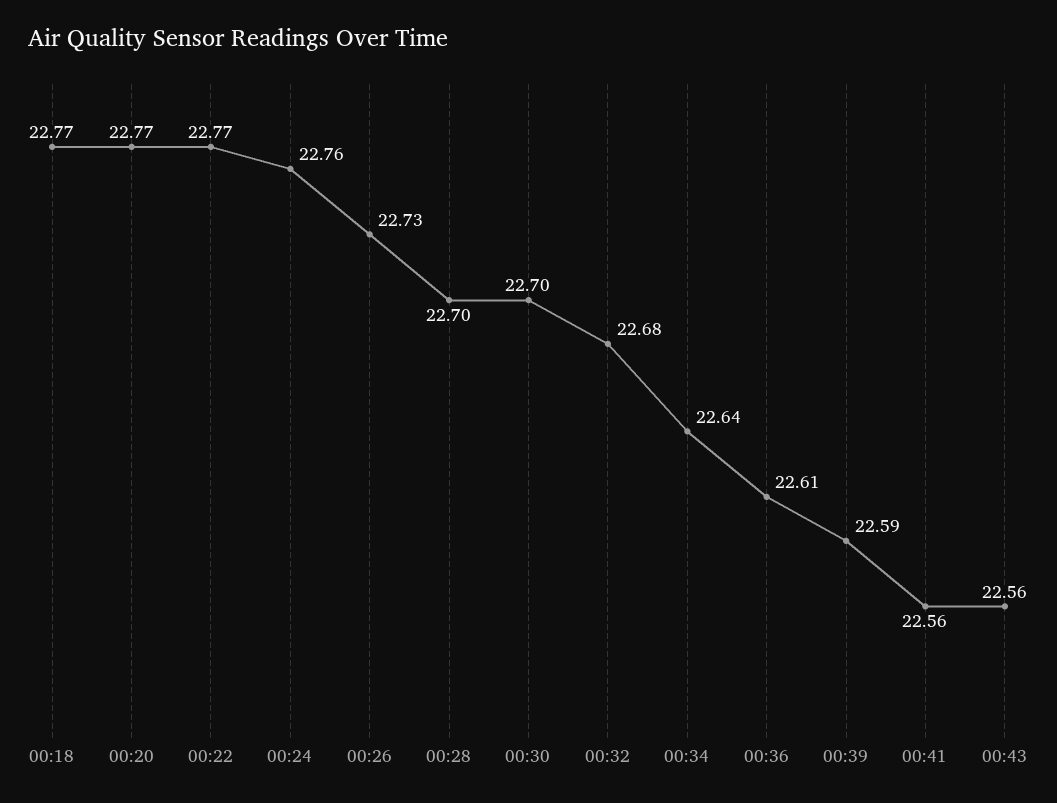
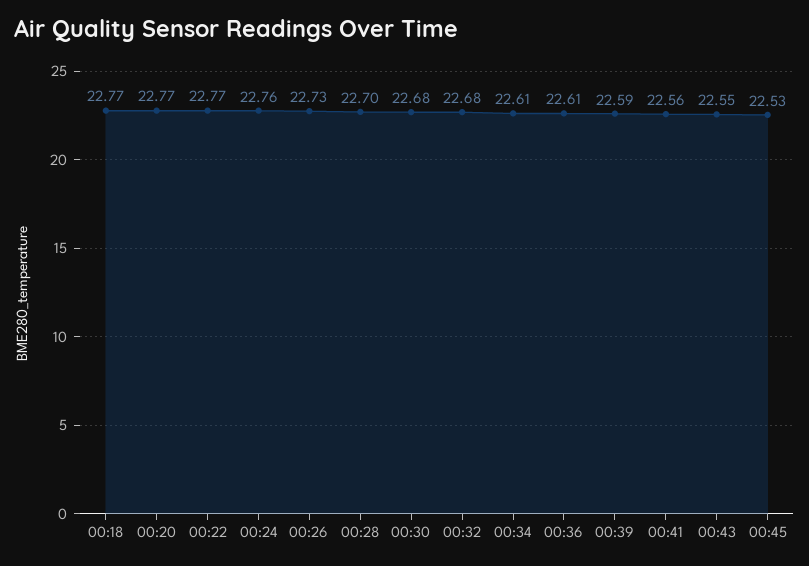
00:30: 22.7 -> 22.68
00:34: 22.64 -> 22.61
00:43: 22.56 -> 22.55
00:45: none -> 22.53

